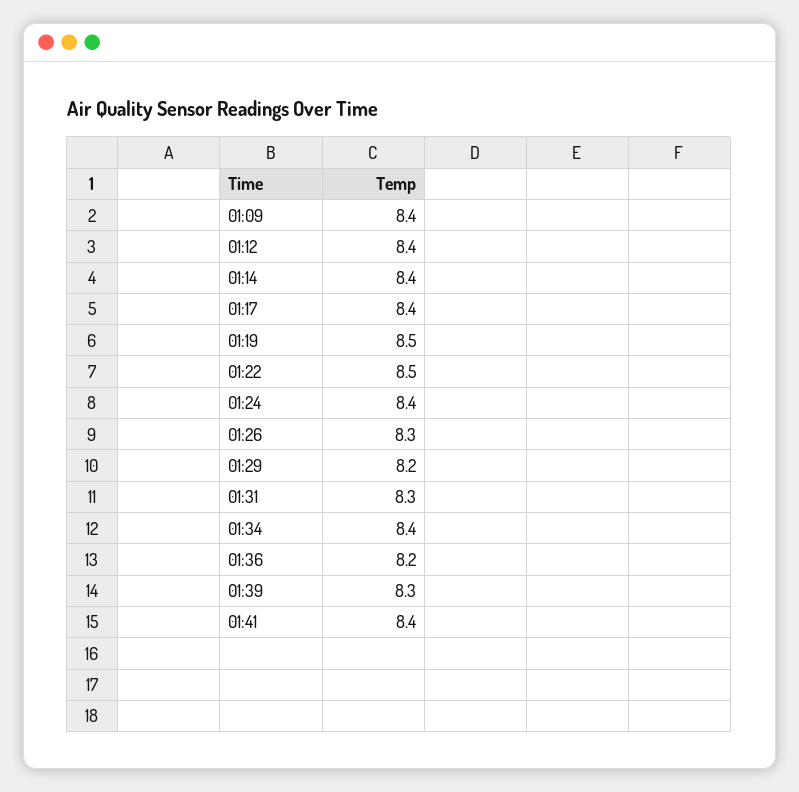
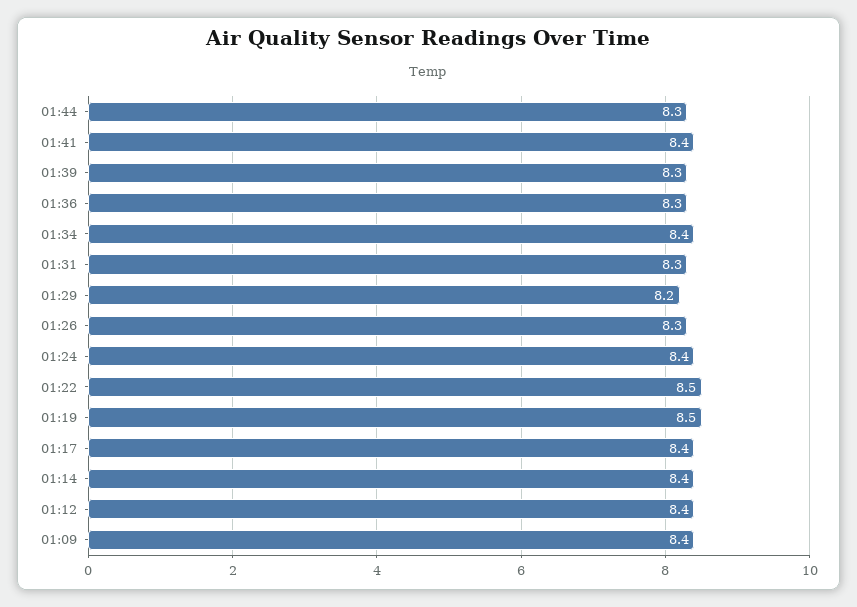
01:36: 8.2 -> 8.3
01:44: none -> 8.3

